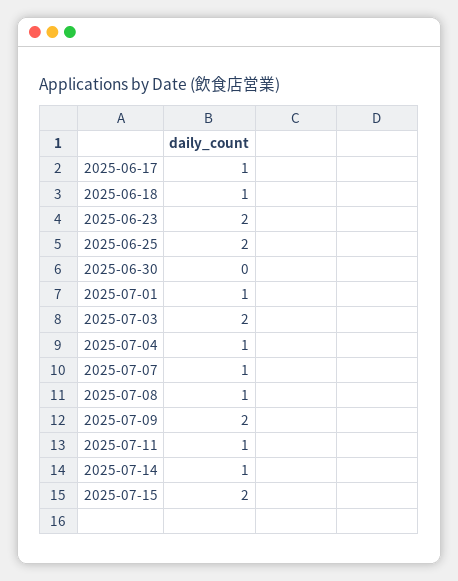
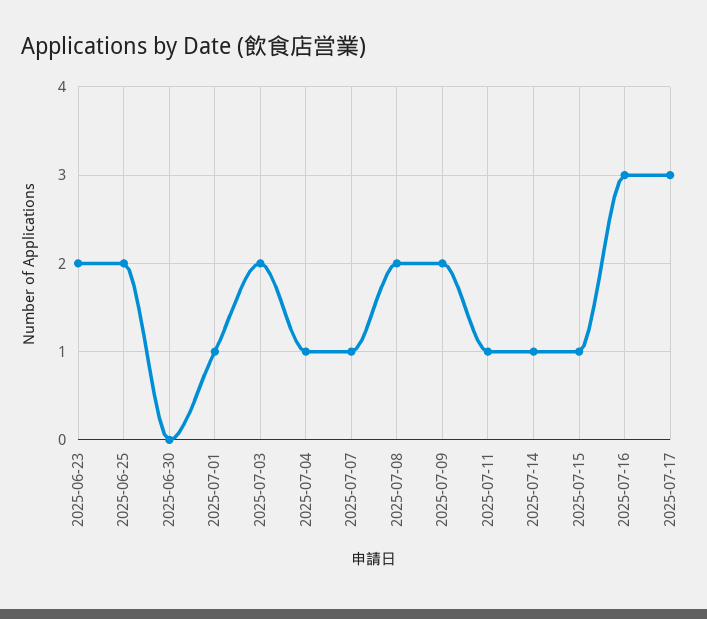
2025-06-17: 1 -> none
2025-06-18: 1 -> none
2025-07-08: 1 -> 2
2025-07-15: 2 -> 1
2025-07-16: none -> 3
2025-07-17: none -> 3

